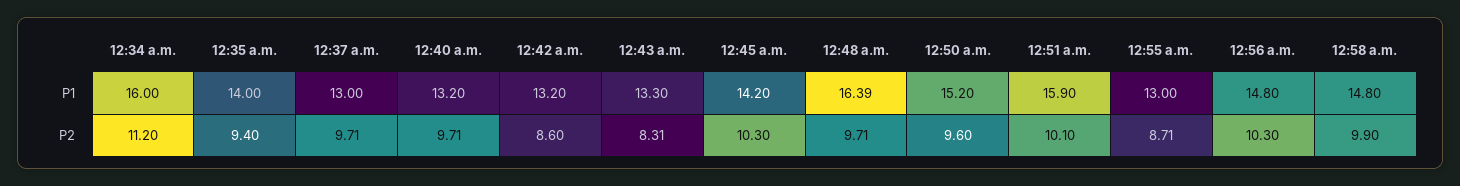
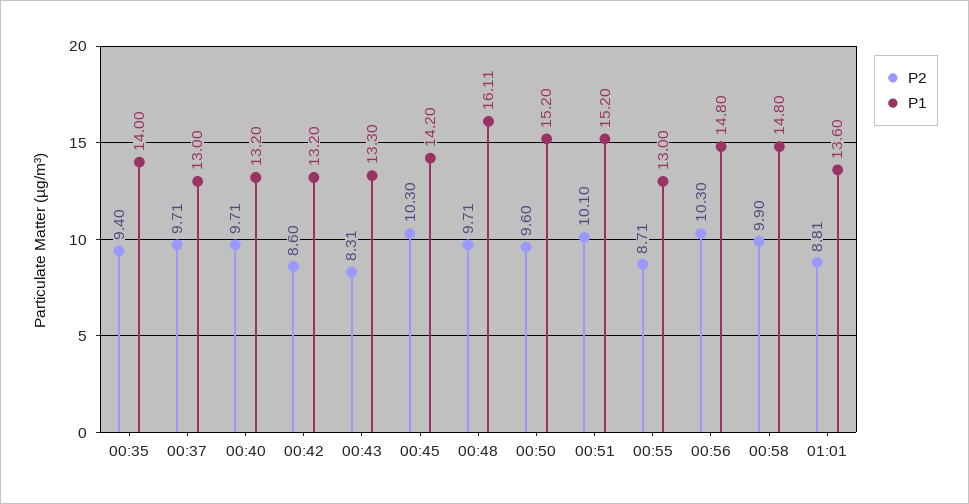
P1, 12:34 a.m.: 16 -> none
P1, 12:48 a.m.: 16.39 -> 16.11
P1, 12:51 a.m.: 15.9 -> 15.2
P2, 12:34 a.m.: 11.2 -> none
P2, 01:01: none -> 8.81
P1, 01:01: none -> 13.6

